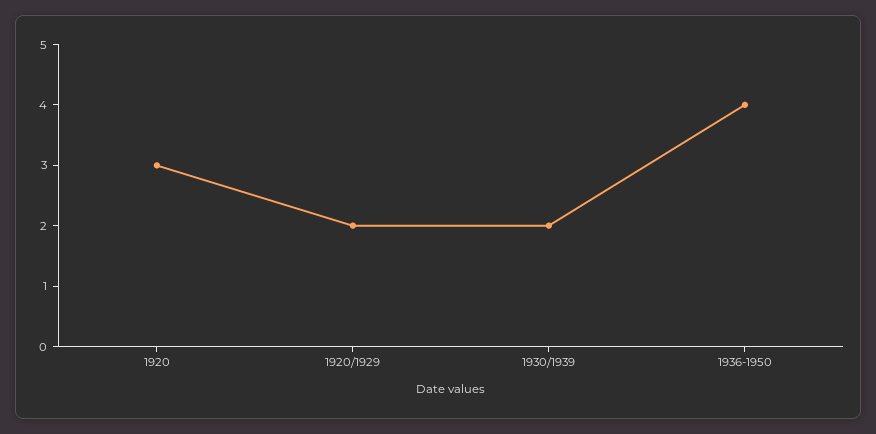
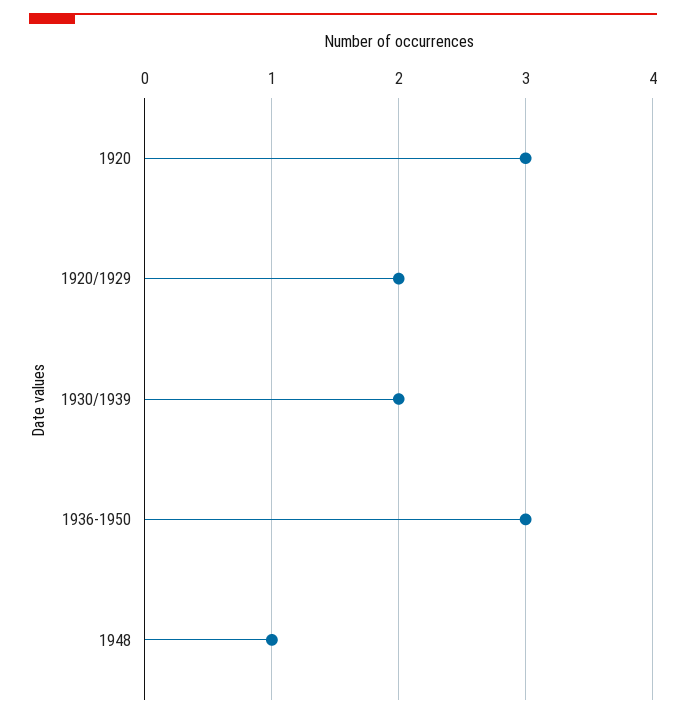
1936-1950: 4 -> 3
1948: none -> 1

